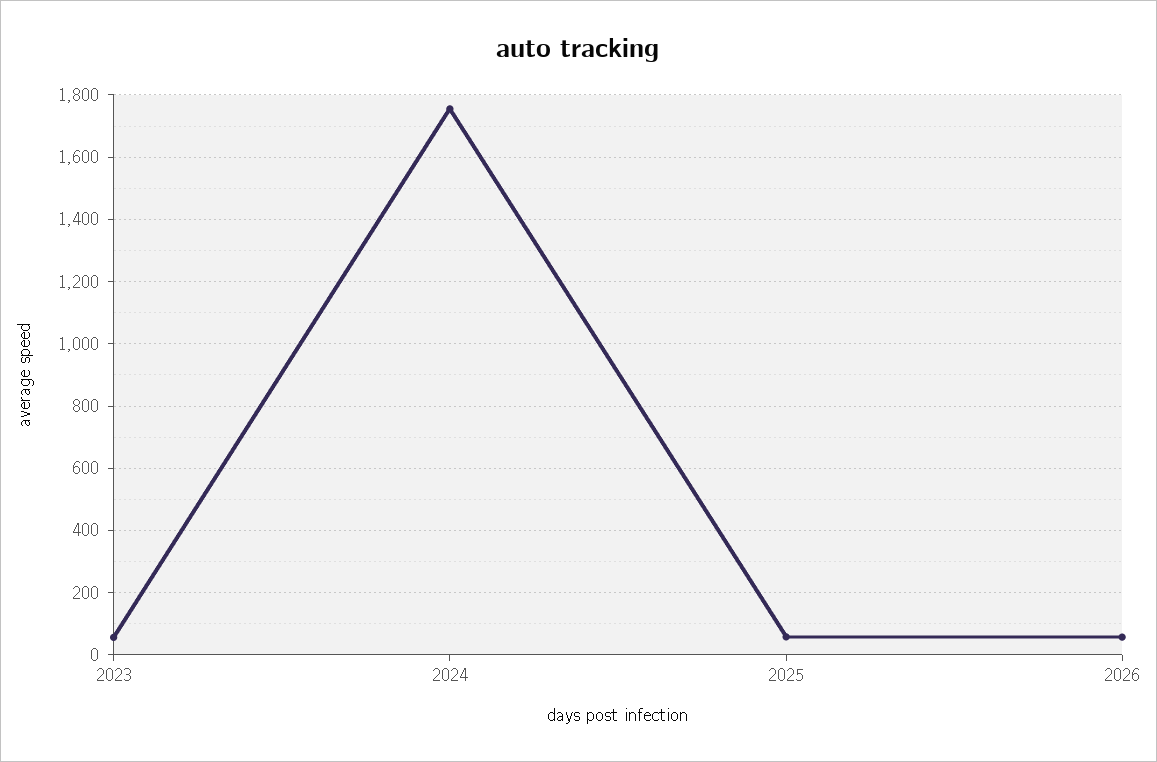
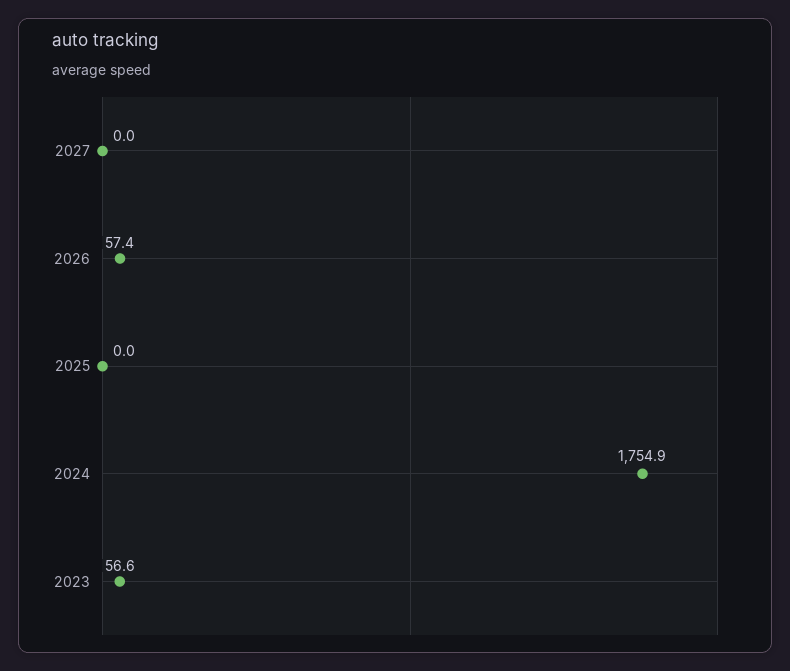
2025: 60 -> 0
2027: none -> 0

